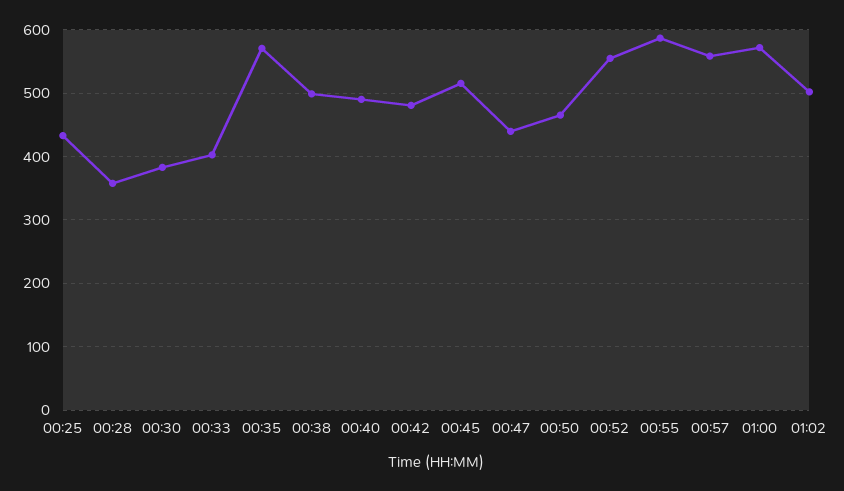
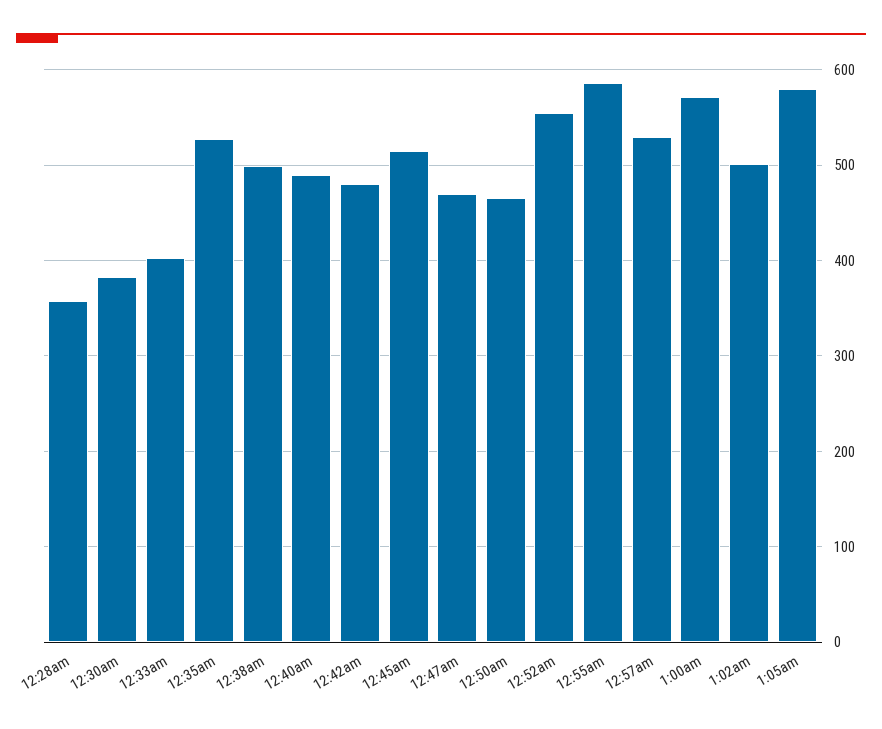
00:25: 430 -> none
00:35: 570 -> 530
00:47: 440 -> 470
00:57: 560 -> 530
1:05am: none -> 580

